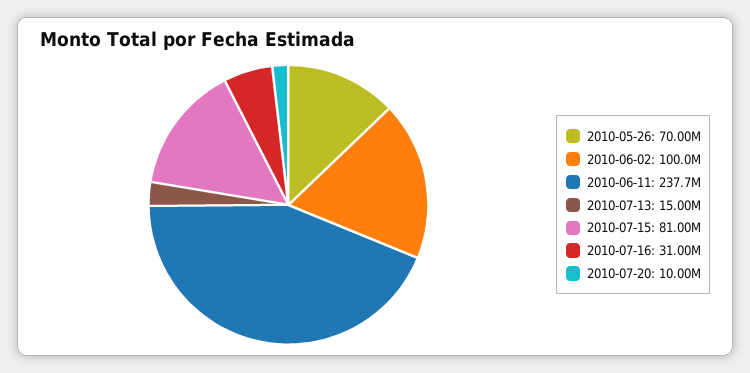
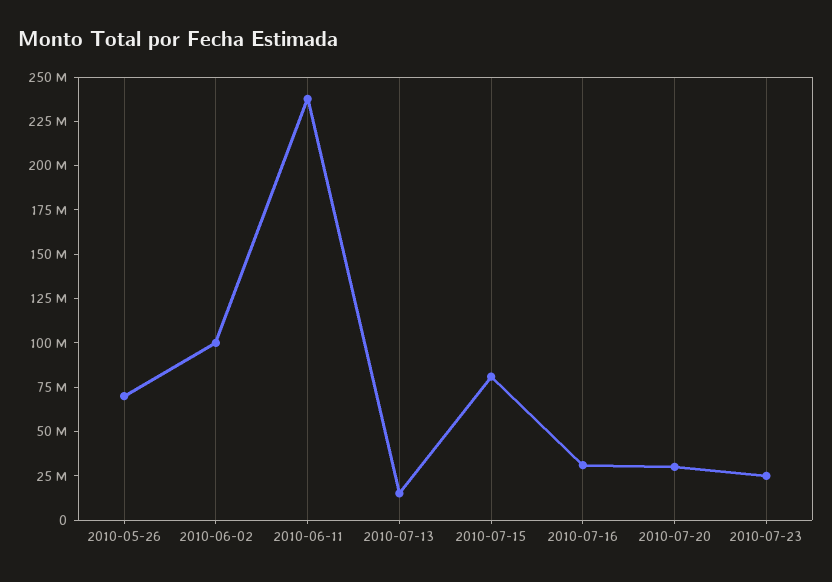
2010-07-20: 10000000 -> 30000000
2010-07-23: none -> 25000000

